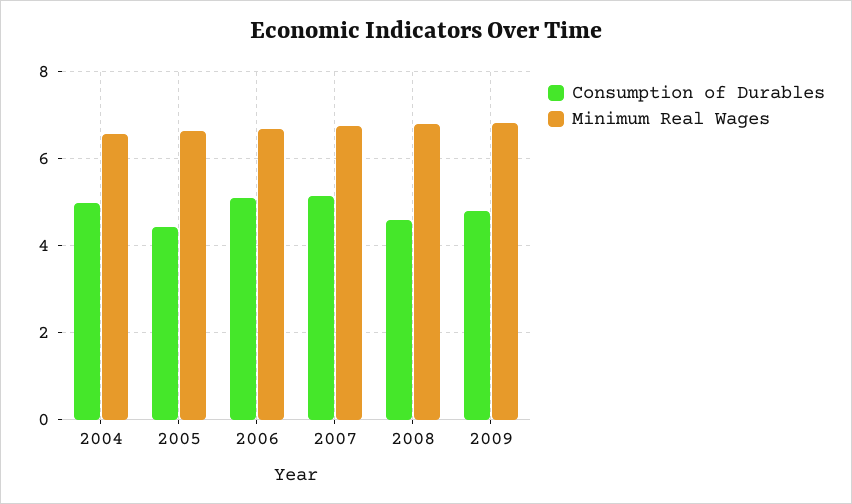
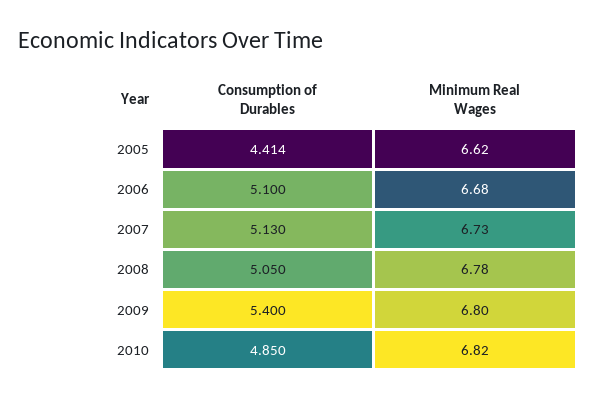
Consumption of Durables, 2004: 5 -> none
Minimum Real Wages, 2004: 6.6 -> none
Consumption of Durables, 2008: 4.6 -> 5.05
Consumption of Durables, 2009: 4.8 -> 5.4
Consumption of Durables, 2010: none -> 4.85
Minimum Real Wages, 2010: none -> 6.82

